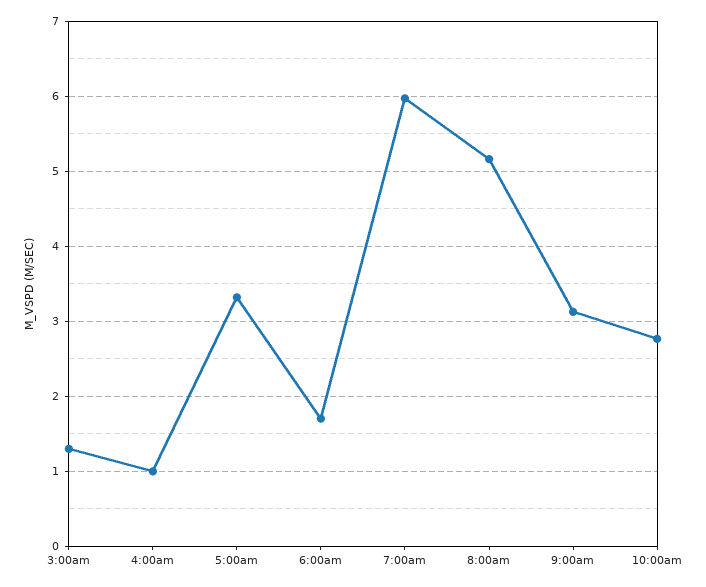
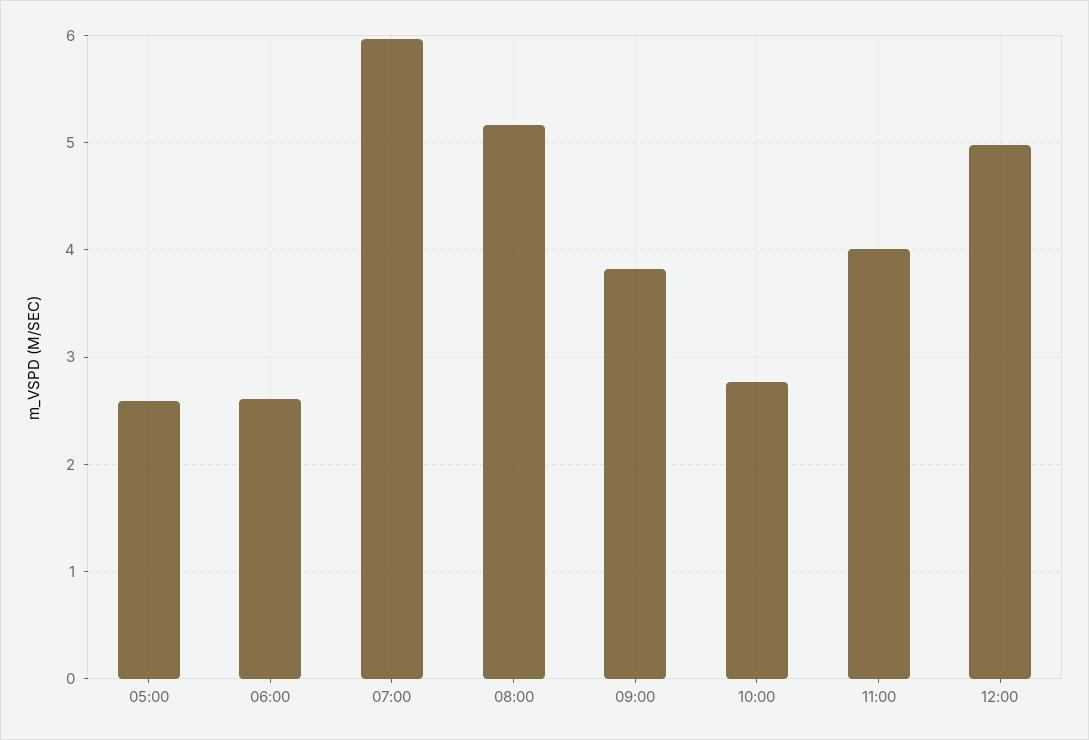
3:00am: 1.3 -> none
4:00am: 1 -> none
5:00am: 3.3 -> 2.6
6:00am: 1.7 -> 2.6
9:00am: 3.1 -> 3.8
11:00: none -> 4
12:00: none -> 5

